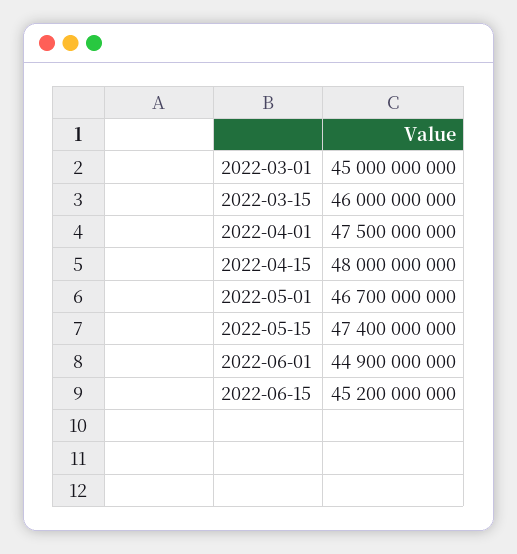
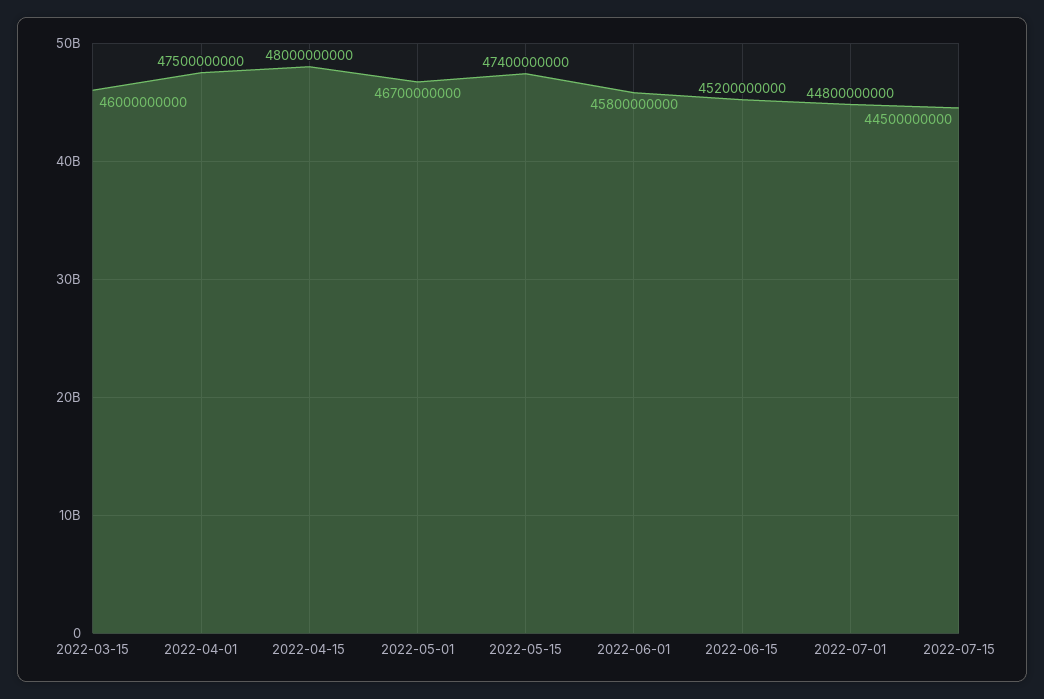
2022-03-01: 45000000000 -> none
2022-06-01: 44900000000 -> 45800000000
2022-07-01: none -> 44800000000
2022-07-15: none -> 44500000000

